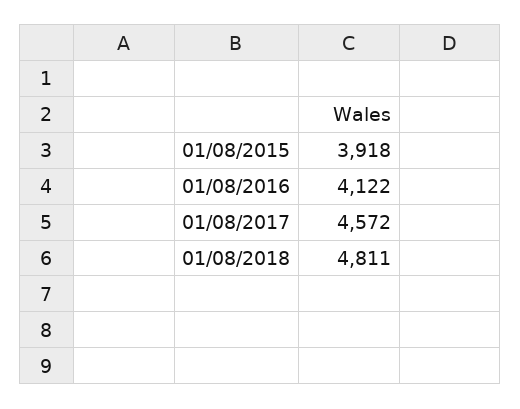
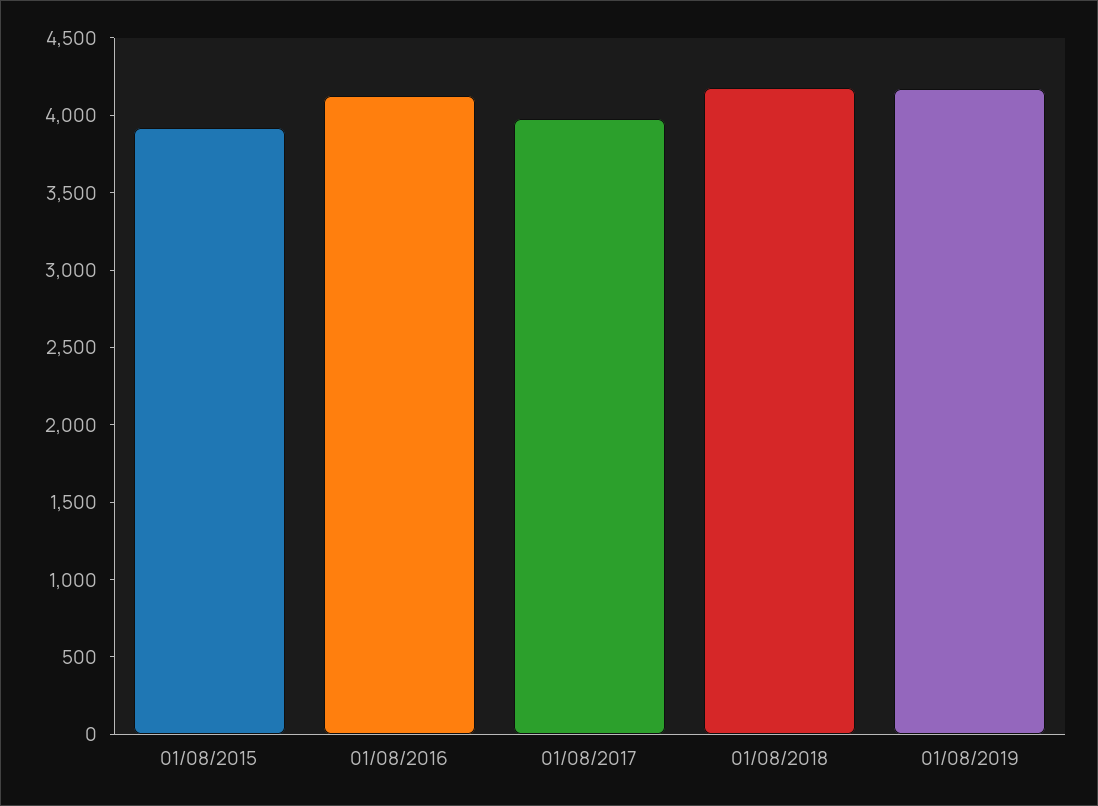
01/08/2017: 4572 -> 4000
01/08/2018: 4811 -> 4200
01/08/2019: none -> 4200

